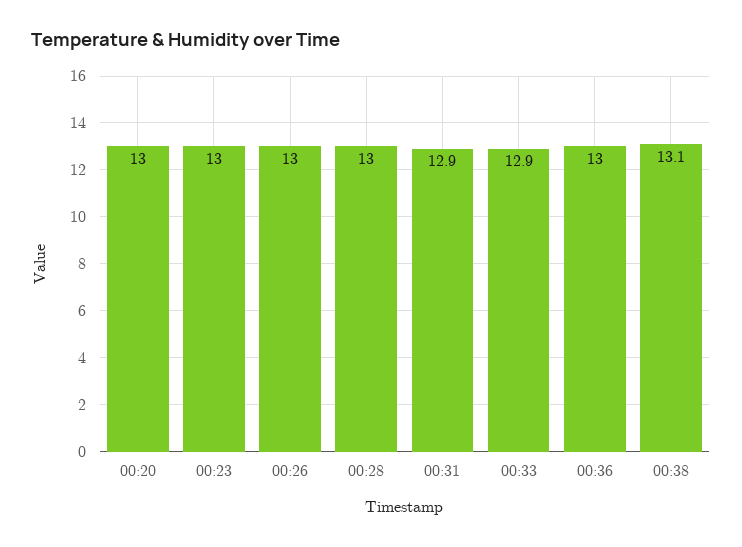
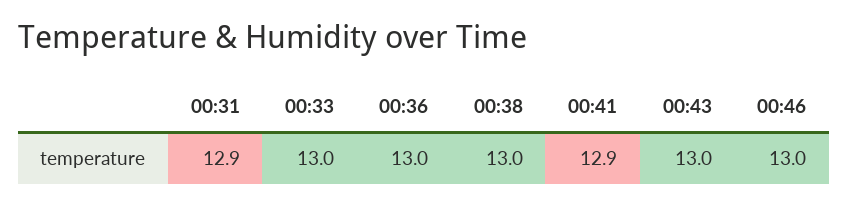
00:20: 13 -> none
00:23: 13 -> none
00:26: 13 -> none
00:28: 13 -> none
00:33: 12.9 -> 13
00:38: 13.1 -> 13
00:41: none -> 12.9
00:43: none -> 13
00:46: none -> 13

